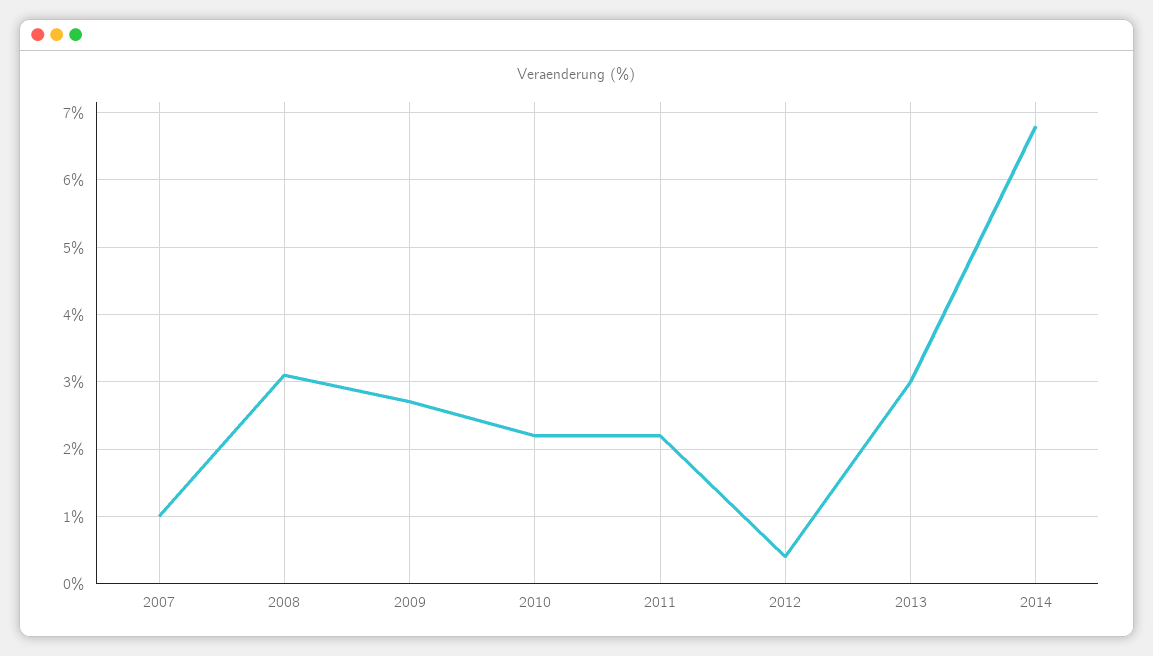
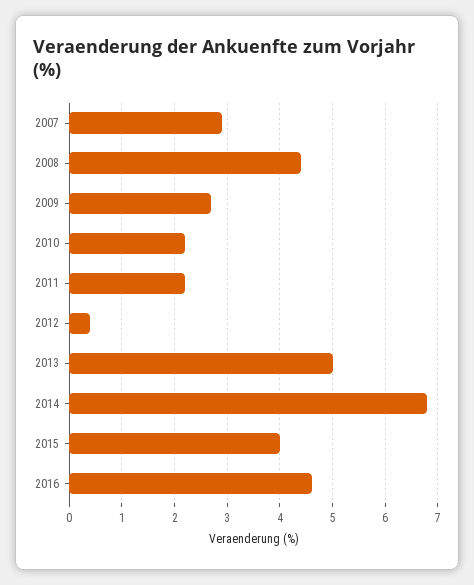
2007: 1 -> 3
2008: 3.1 -> 4.5
2013: 3 -> 5
2015: none -> 4
2016: none -> 4.5

